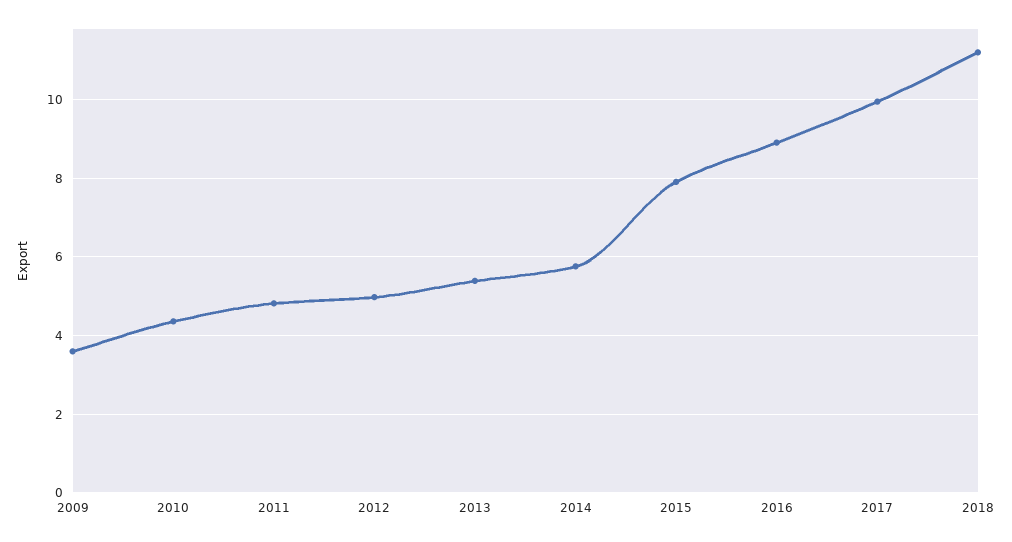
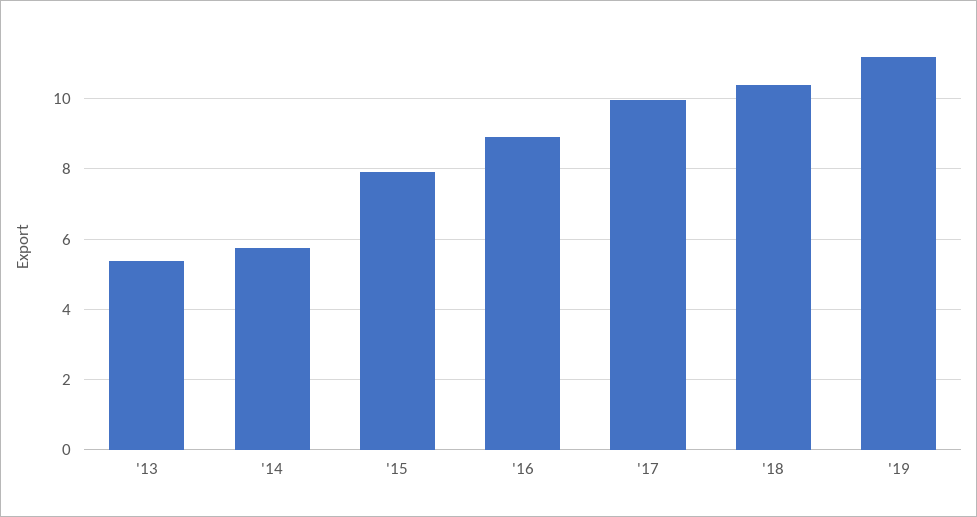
2009: 3.6 -> none
2010: 4.4 -> none
2011: 4.8 -> none
2012: 5 -> none
2018: 11.2 -> 10.4
'19: none -> 11.2

